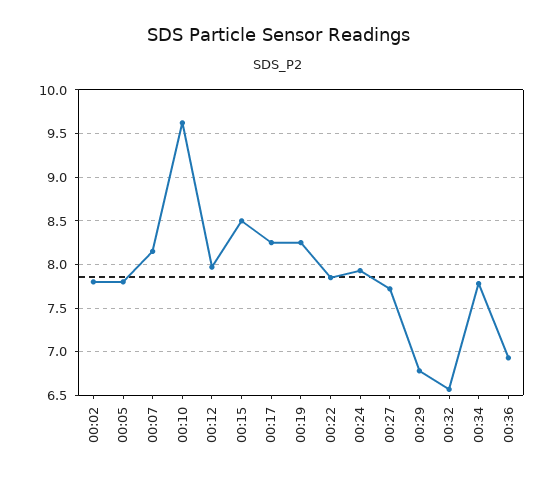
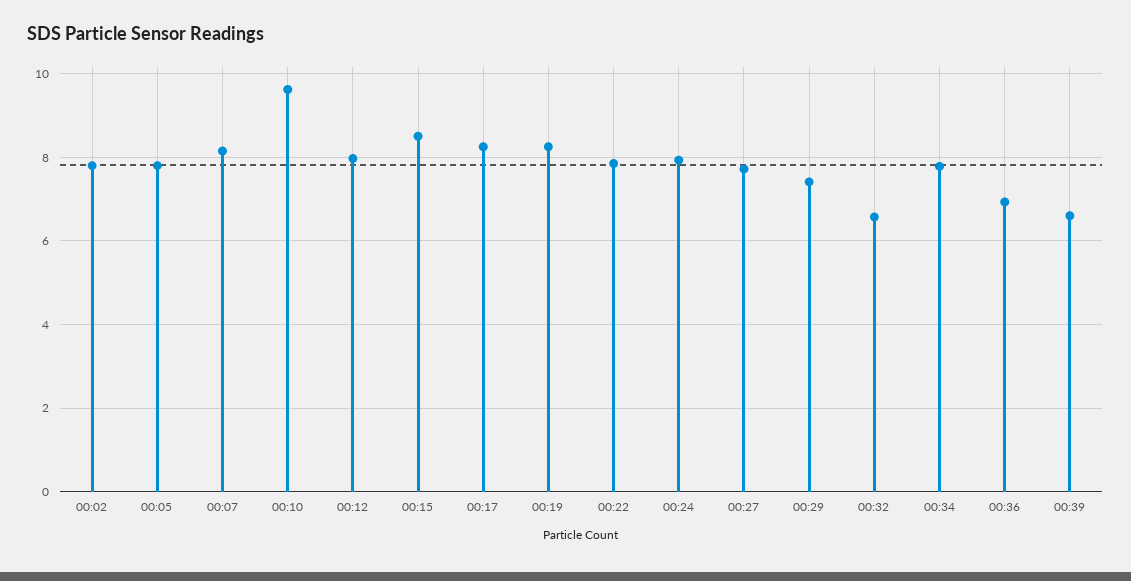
00:29: 6.8 -> 7.4
00:39: none -> 6.6

